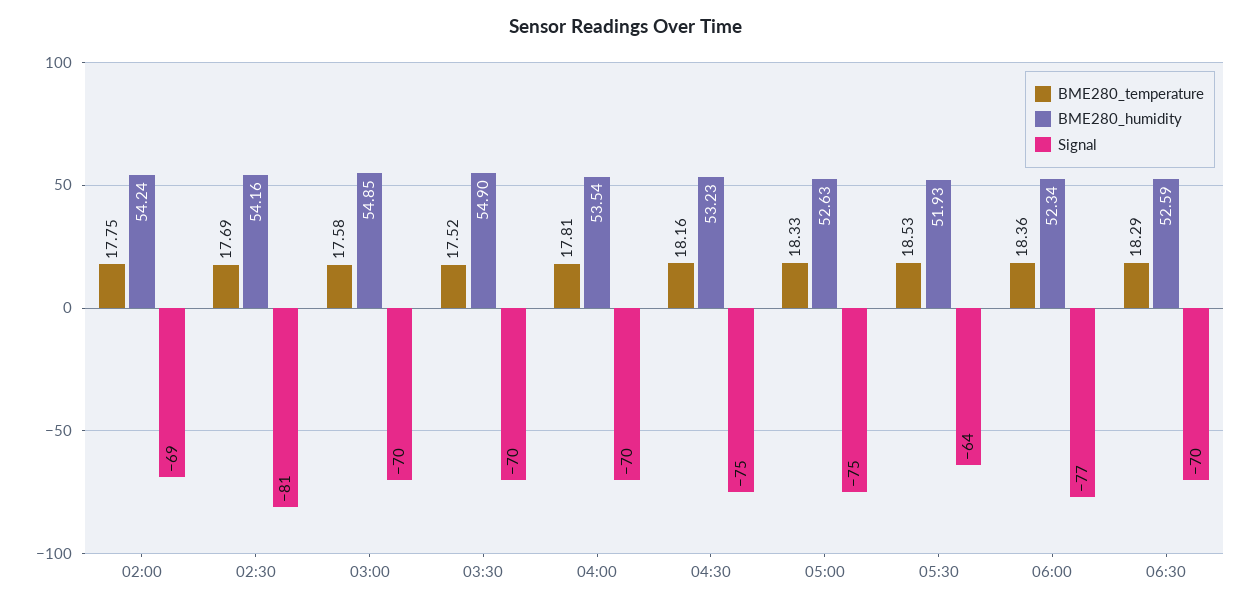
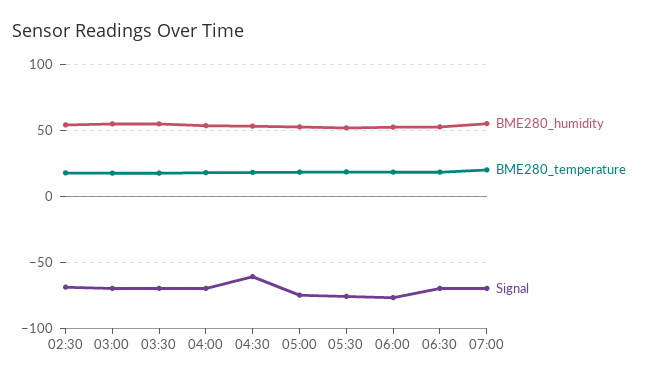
BME280_temperature, 02:00: 17.75 -> none
BME280_humidity, 02:00: 54.24 -> none
Signal, 02:00: -69 -> none
Signal, 02:30: -81 -> -70
Signal, 04:30: -75 -> -60
Signal, 05:30: -64 -> -75
BME280_humidity, 07:00: none -> 55
BME280_temperature, 07:00: none -> 20
Signal, 07:00: none -> -70

